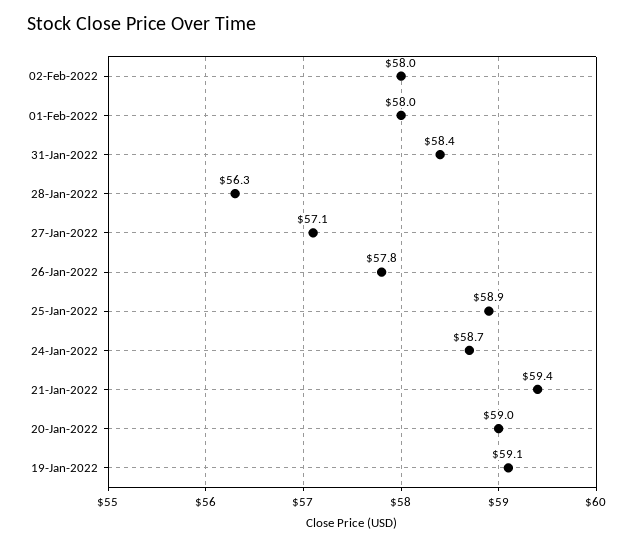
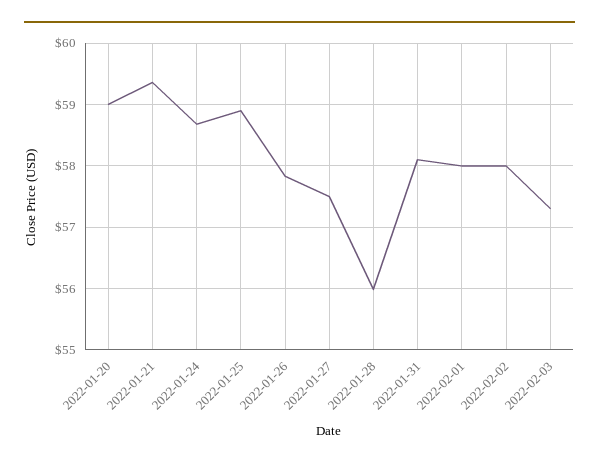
31-Jan-2022: 58.4 -> 58.1
28-Jan-2022: 56.3 -> 56
27-Jan-2022: 57.1 -> 57.5
19-Jan-2022: 59.1 -> none
2022-02-03: none -> 57.3

